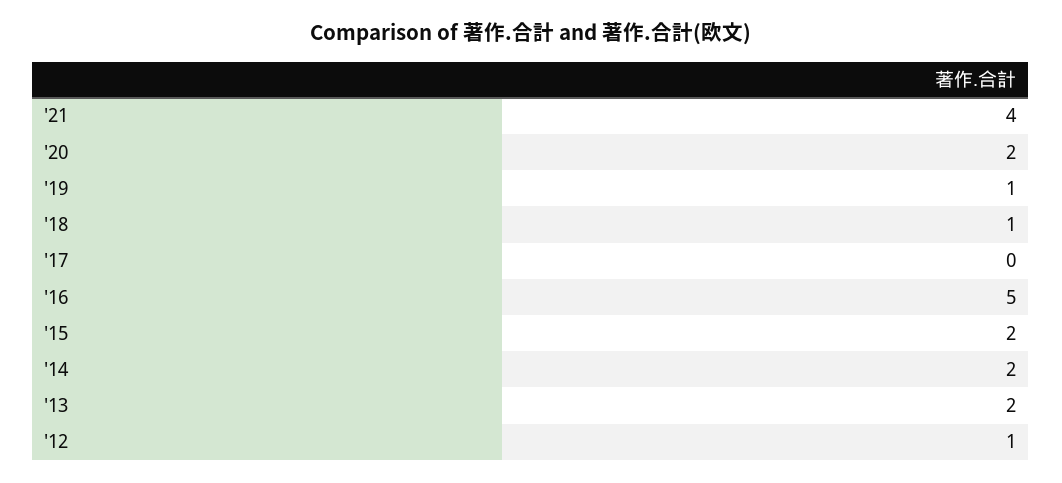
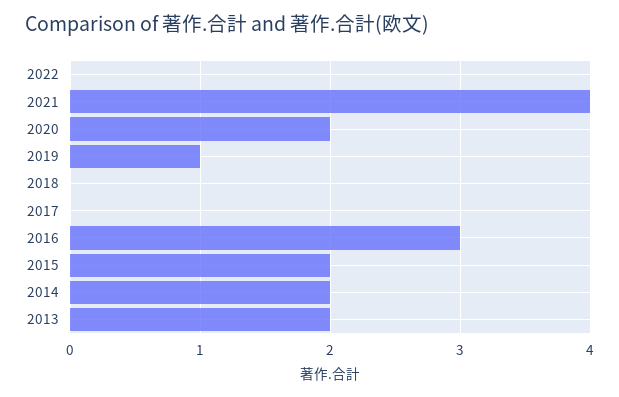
'18: 1 -> 0
'16: 5 -> 3
'12: 1 -> none
2022: none -> 0

